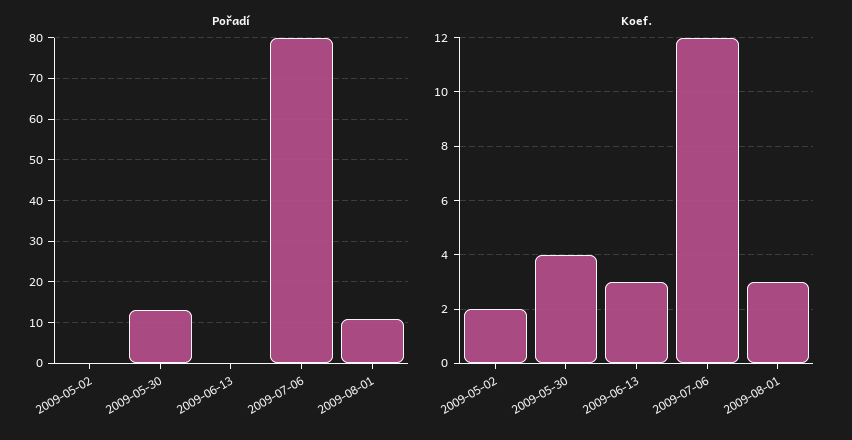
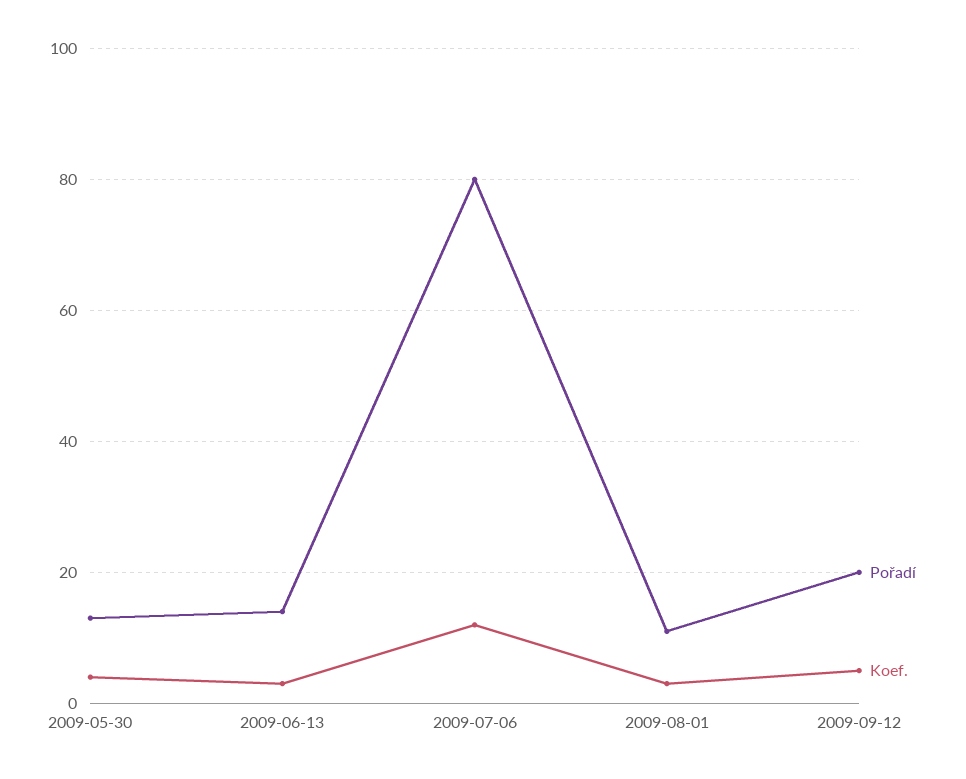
Pořadí, 2009-05-02: 0 -> none
Pořadí, 2009-06-13: 0 -> 15
Koef., 2009-05-02: 2 -> none
Pořadí, 2009-09-12: none -> 20
Koef., 2009-09-12: none -> 5

